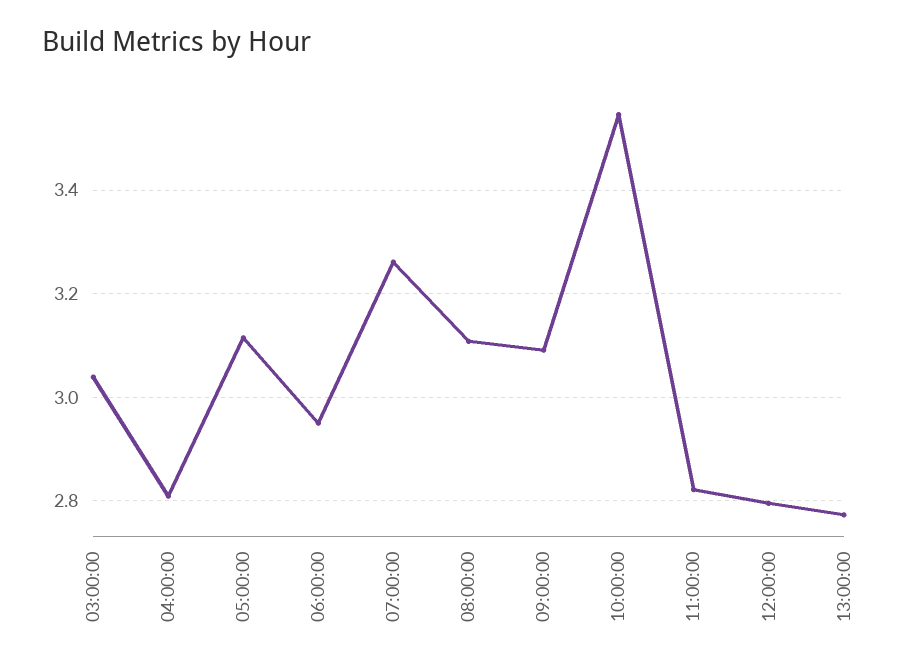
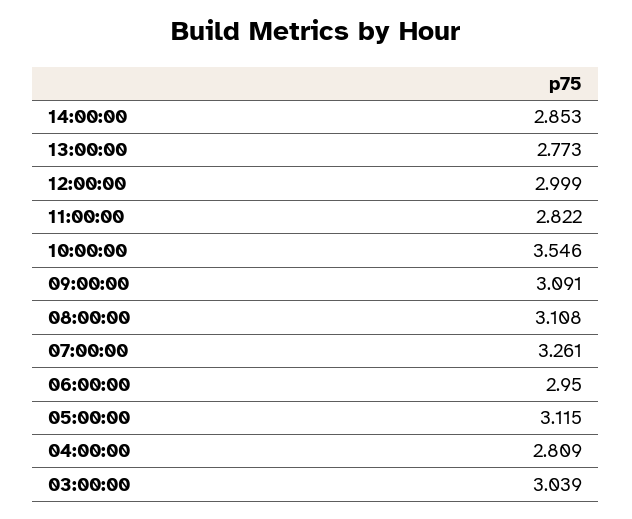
12:00:00: 2.8 -> 2.999
14:00:00: none -> 2.853

